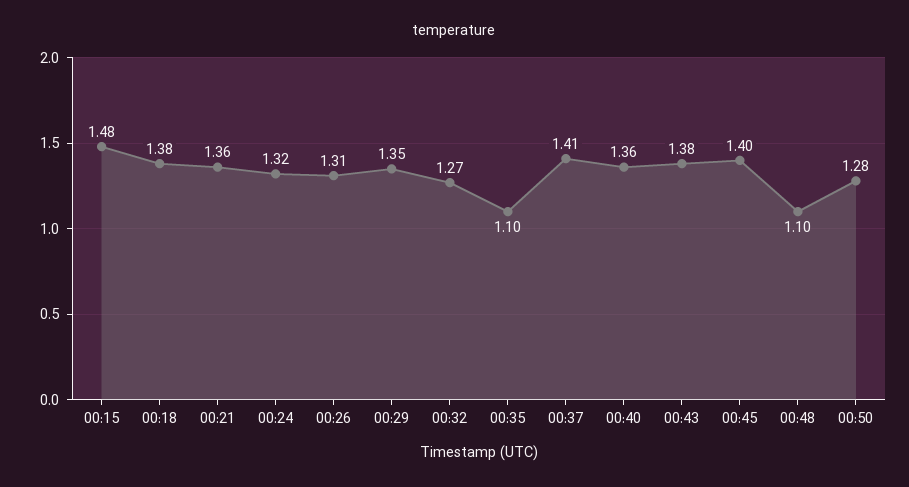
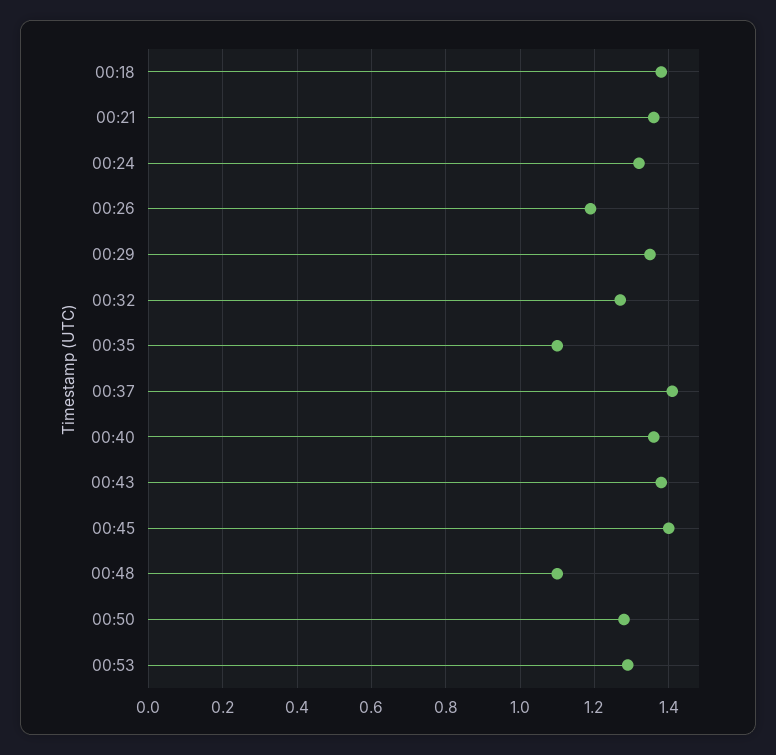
00:15: 1.48 -> none
00:26: 1.31 -> 1.2
00:53: none -> 1.3

